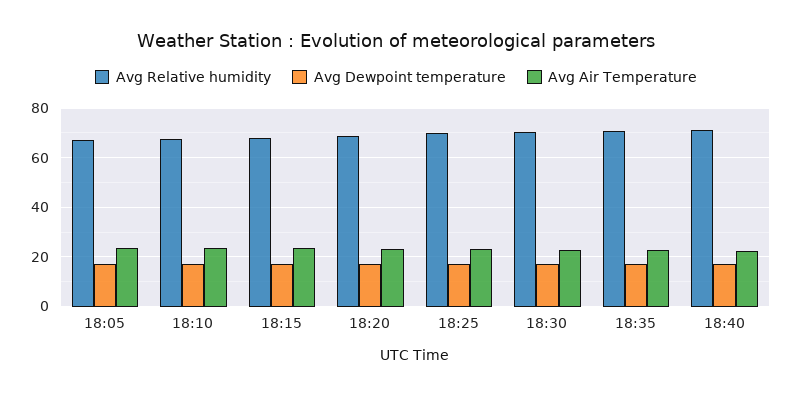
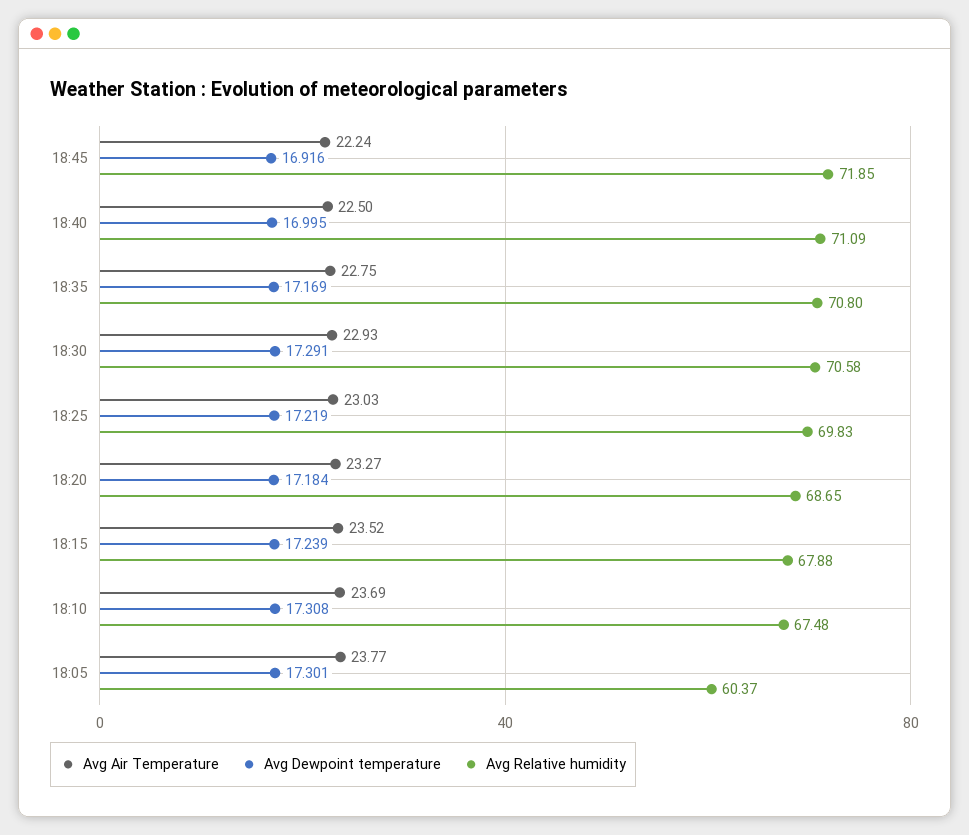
Avg Relative humidity, 18:05: 67.5 -> 60.37
Avg Air Temperature, 18:45: none -> 22.24
Avg Dewpoint temperature, 18:45: none -> 16.916
Avg Relative humidity, 18:45: none -> 71.85

